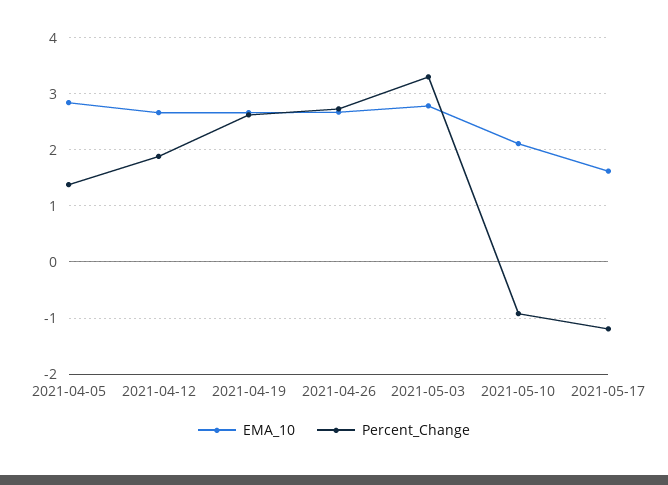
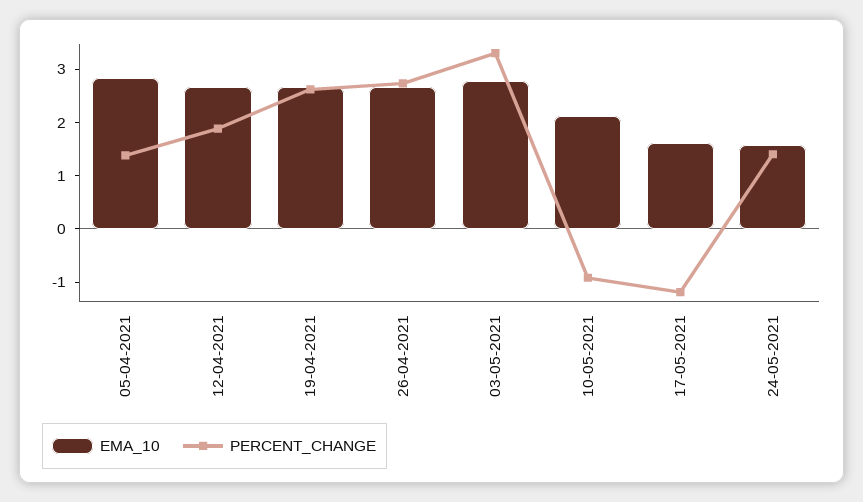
EMA_10, 24-05-2021: none -> 1.6
Percent_Change, 24-05-2021: none -> 1.4

